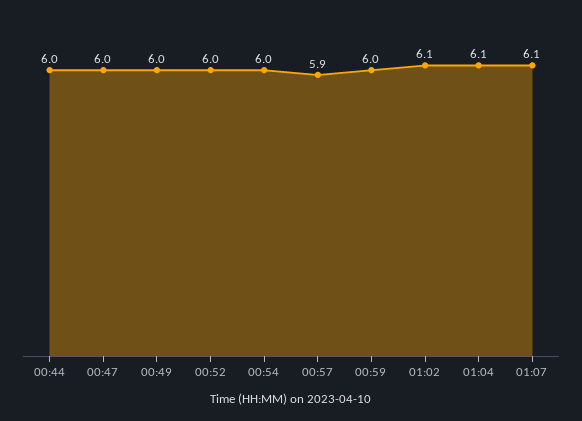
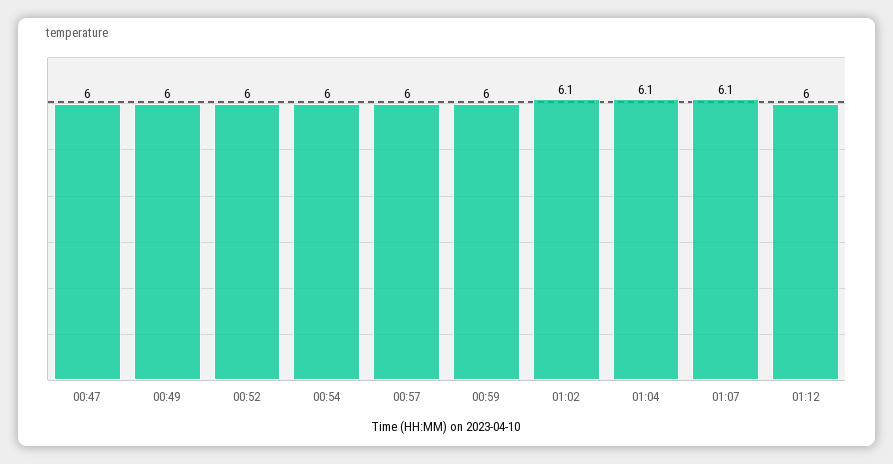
00:44: 6 -> none
00:57: 5.9 -> 6
01:12: none -> 6

